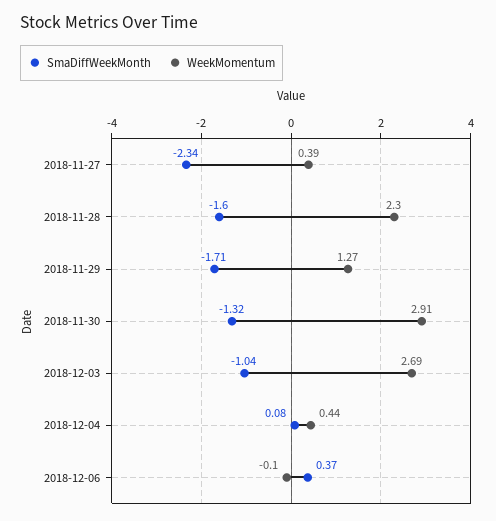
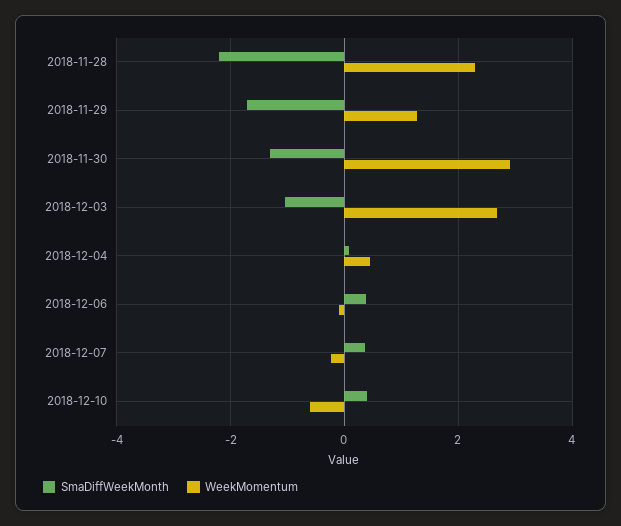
SmaDiffWeekMonth, 2018-11-27: -2.34 -> none
WeekMomentum, 2018-11-27: 0.39 -> none
SmaDiffWeekMonth, 2018-11-28: -1.6 -> -2.2
SmaDiffWeekMonth, 2018-12-07: none -> 0.4
WeekMomentum, 2018-12-07: none -> -0.2
SmaDiffWeekMonth, 2018-12-10: none -> 0.4
WeekMomentum, 2018-12-10: none -> -0.6

